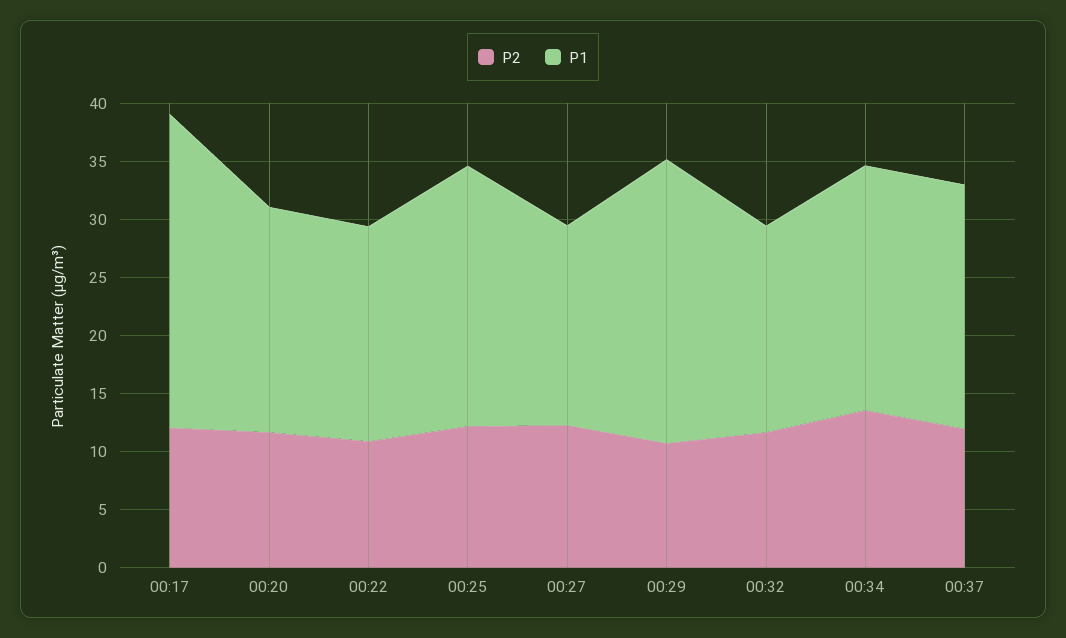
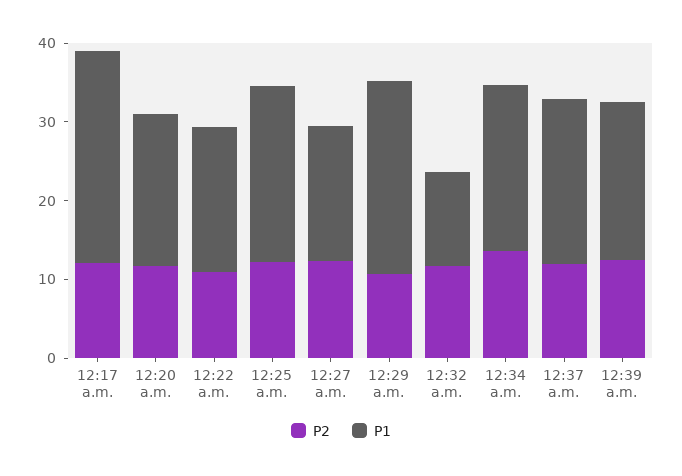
P1, 00:32: 18 -> 12
P2, 12:39 a.m.: none -> 12
P1, 12:39 a.m.: none -> 20

